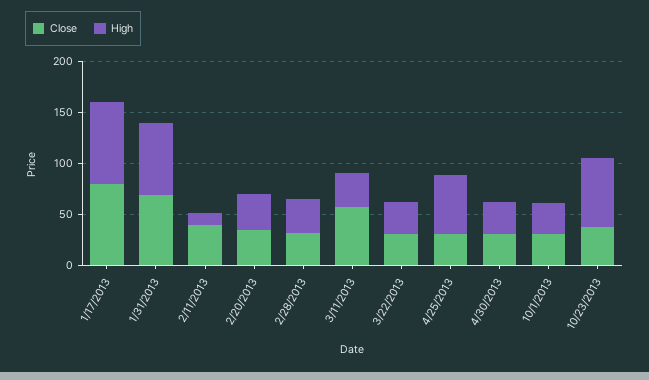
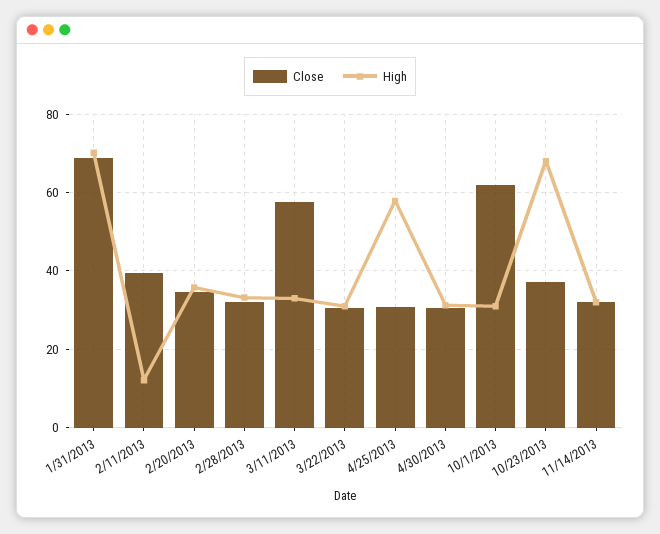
Close, 1/17/2013: 80 -> none
High, 1/17/2013: 80 -> none
Close, 10/1/2013: 30 -> 62
Close, 11/14/2013: none -> 32
High, 11/14/2013: none -> 32

